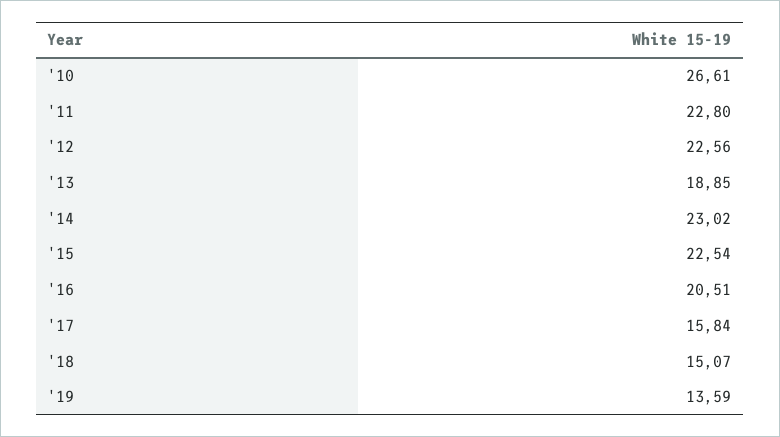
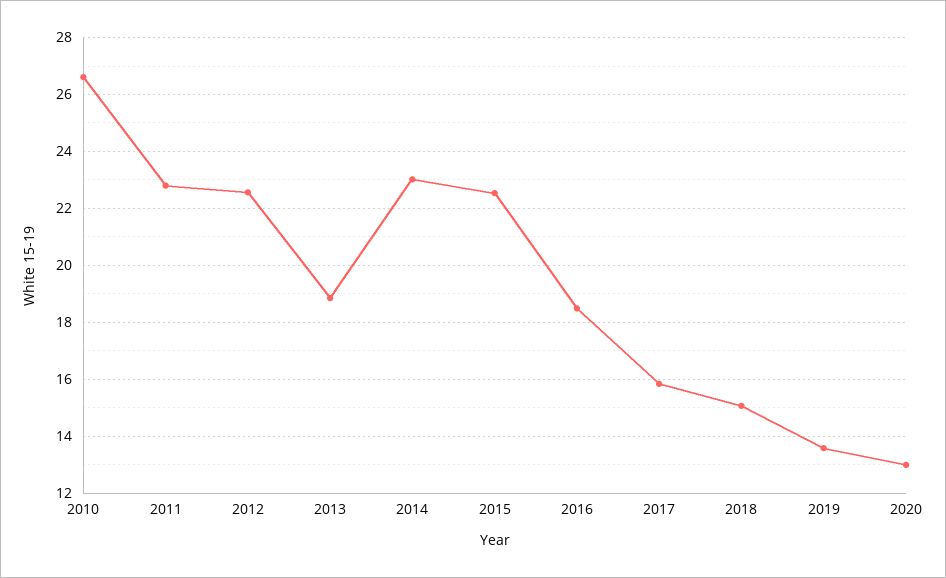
'16: 20.51 -> 18.5
2020: none -> 13

